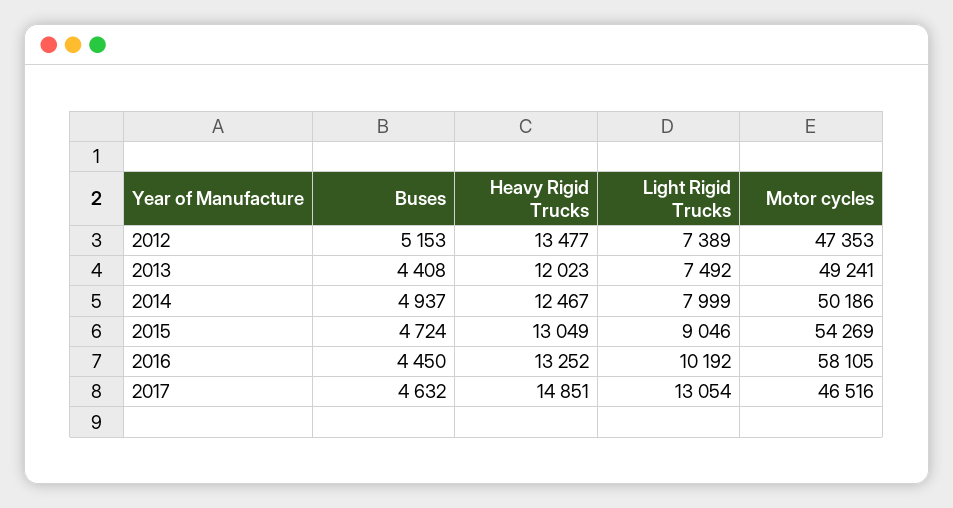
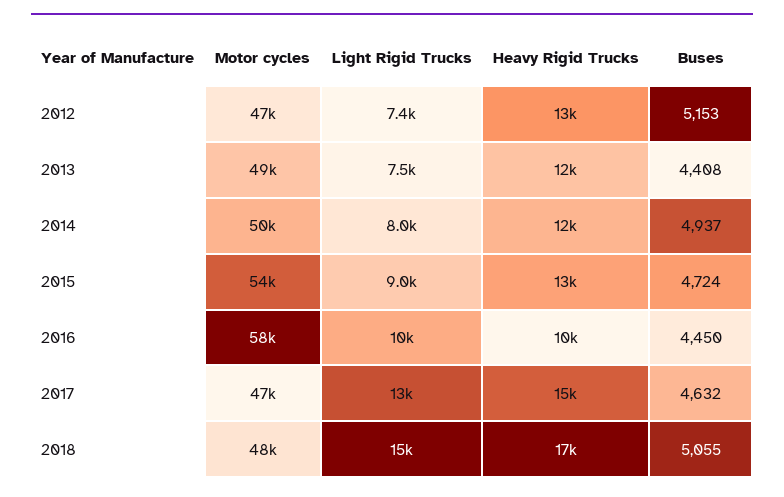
Heavy Rigid Trucks, 2016: 13252 -> 10000
Motor cycles, 2018: none -> 48000
Light Rigid Trucks, 2018: none -> 15000
Heavy Rigid Trucks, 2018: none -> 17000
Buses, 2018: none -> 5055

